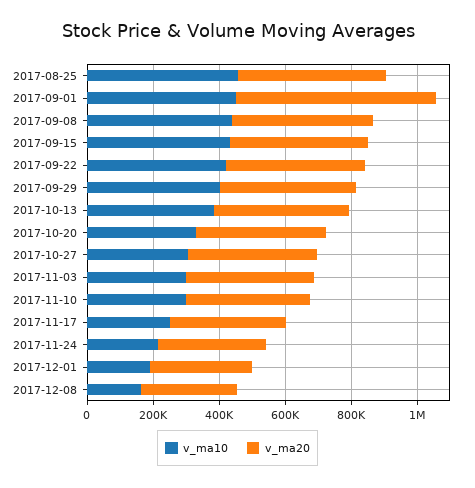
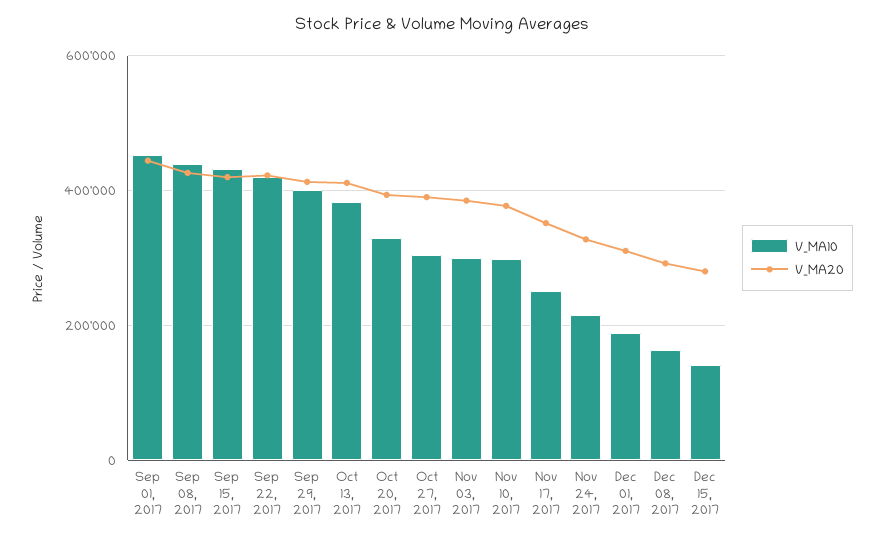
v_ma10, 2017-08-25: 450000 -> none
v_ma20, 2017-08-25: 450000 -> none
v_ma20, 2017-09-01: 600000 -> 440000
v_ma10, Dec 15, 2017: none -> 140000
v_ma20, Dec 15, 2017: none -> 280000

